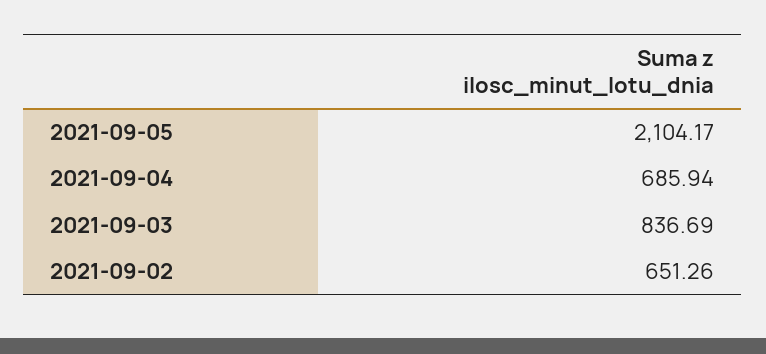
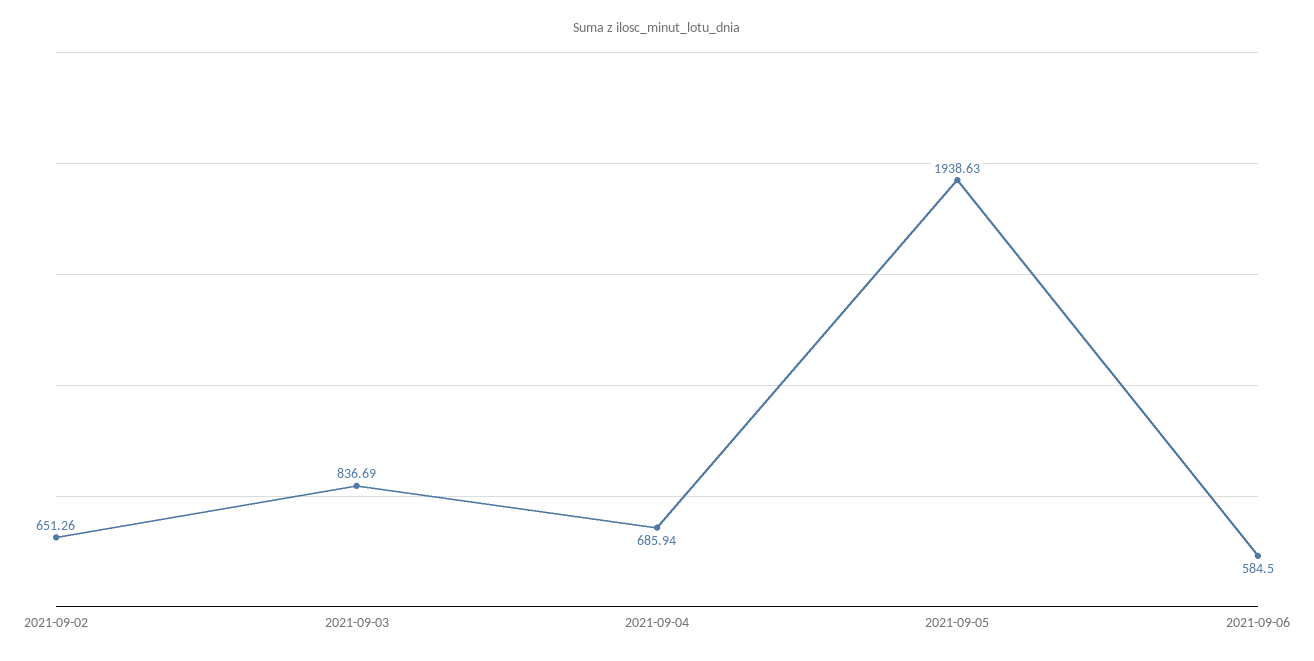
2021-09-05: 2104.17 -> 1938.63
2021-09-06: none -> 584.5

